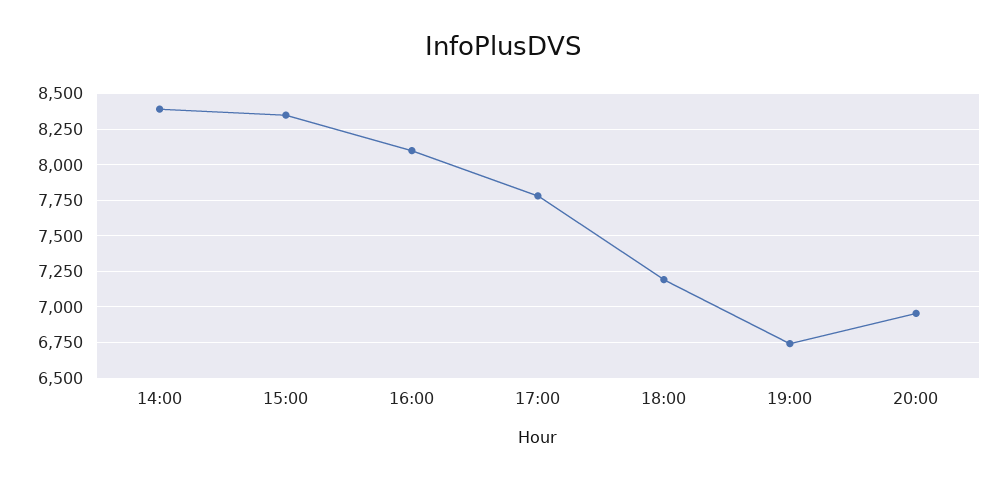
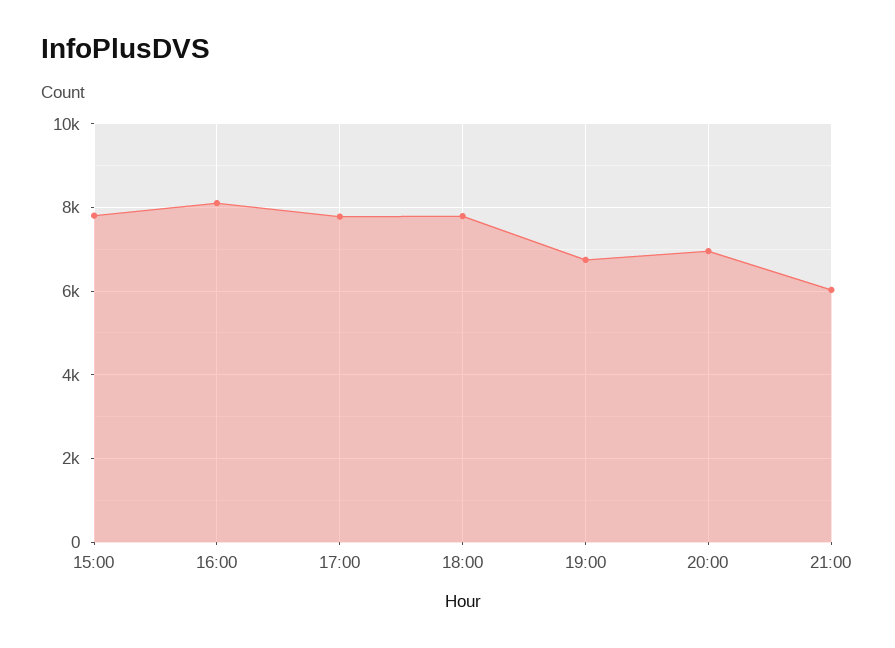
14:00: 8400 -> none
15:00: 8350 -> 7800
18:00: 7200 -> 7800
21:00: none -> 6000

